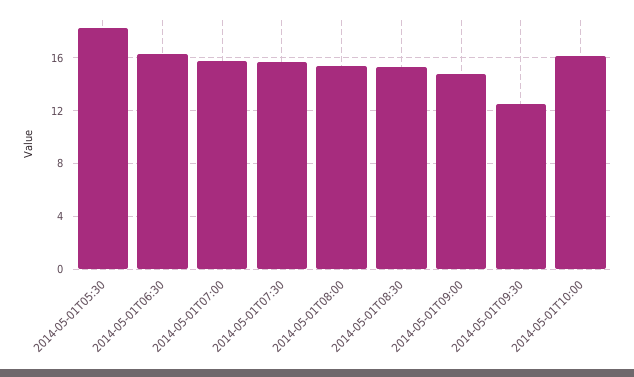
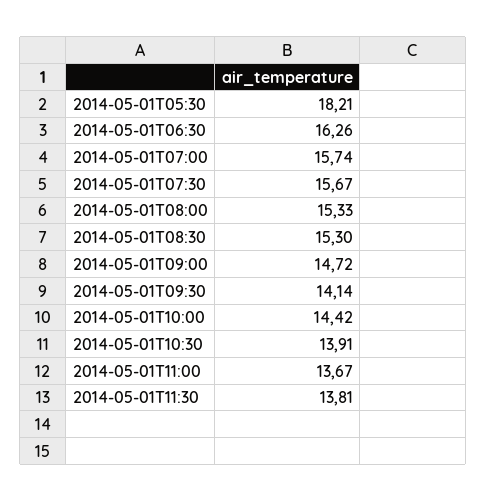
2014-05-01T09:30: 12.5 -> 14.14
2014-05-01T10:00: 16 -> 14.42
2014-05-01T10:30: none -> 13.91
2014-05-01T11:00: none -> 13.67
2014-05-01T11:30: none -> 13.81

